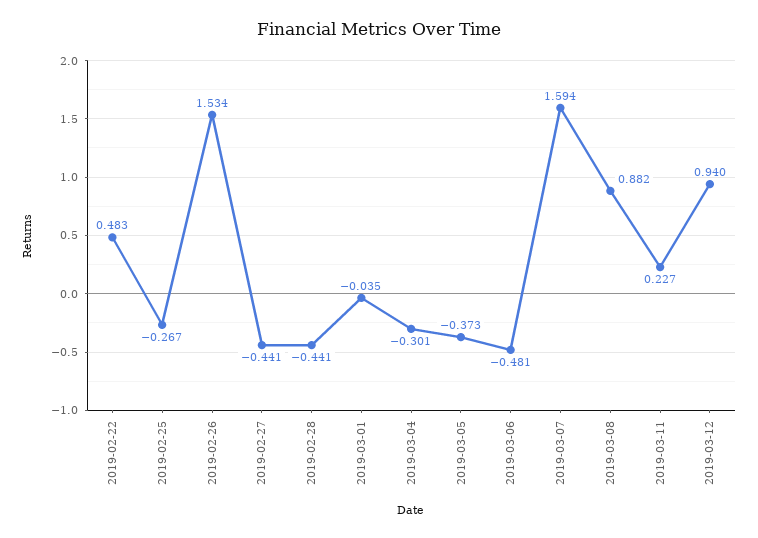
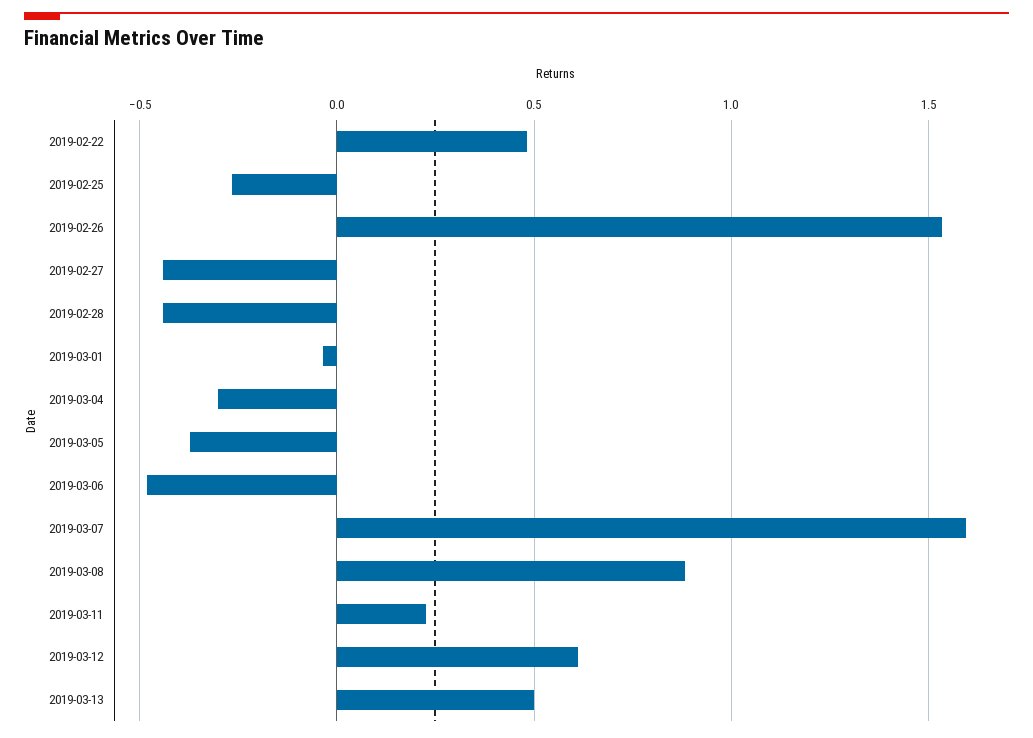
2019-03-12: 0.94 -> 0.6
2019-03-13: none -> 0.5

